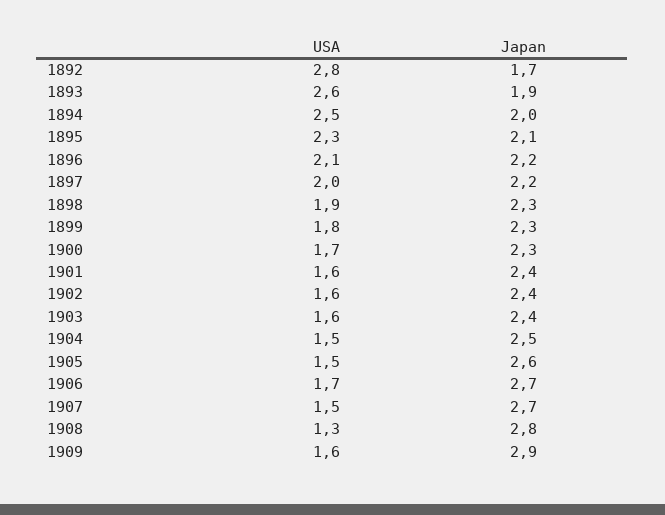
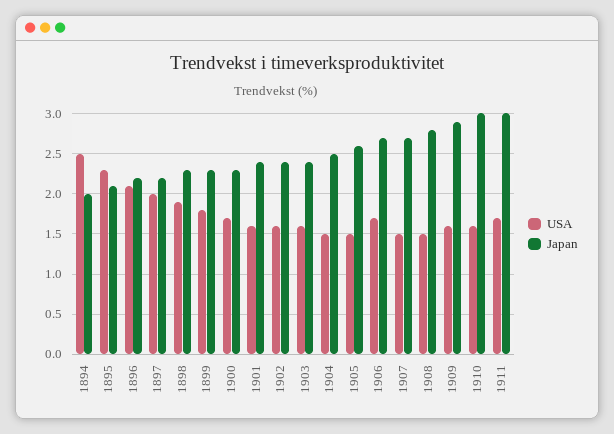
USA, 1892: 2.8 -> none
Japan, 1892: 1.7 -> none
USA, 1893: 2.6 -> none
Japan, 1893: 1.9 -> none
USA, 1908: 1.3 -> 1.5
USA, 1910: none -> 1.6
Japan, 1910: none -> 3
USA, 1911: none -> 1.7
Japan, 1911: none -> 3

